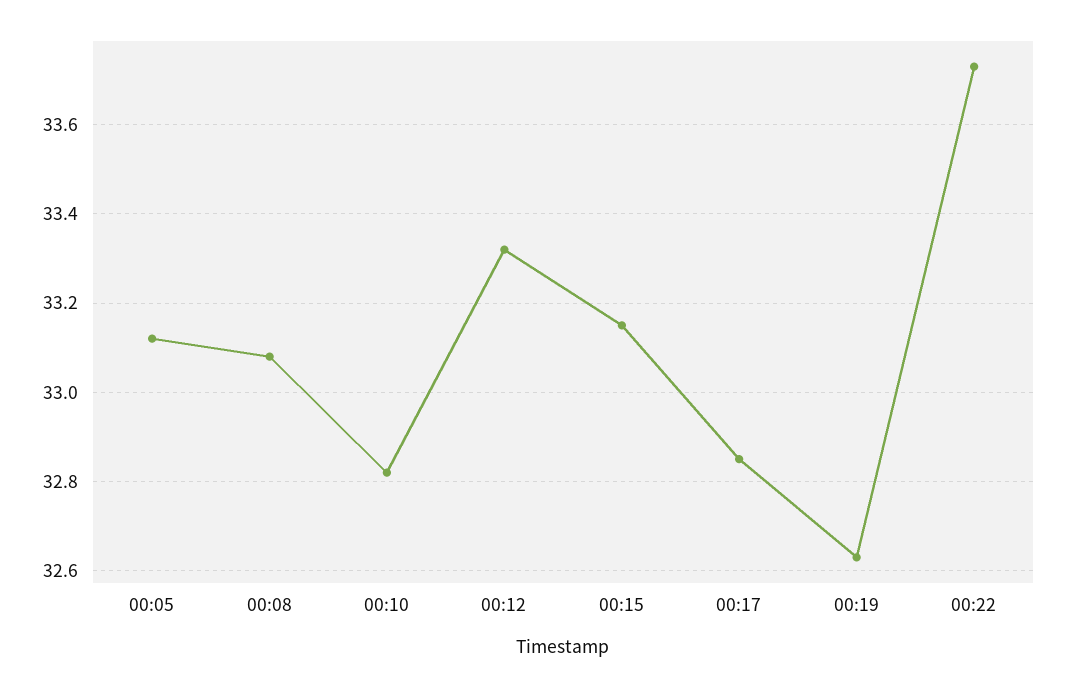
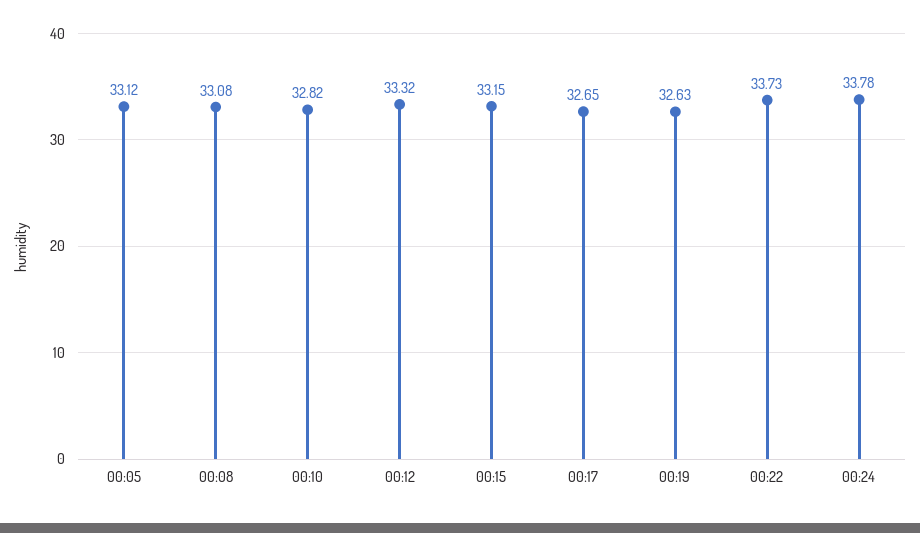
00:17: 32.85 -> 32.65
00:24: none -> 33.78

